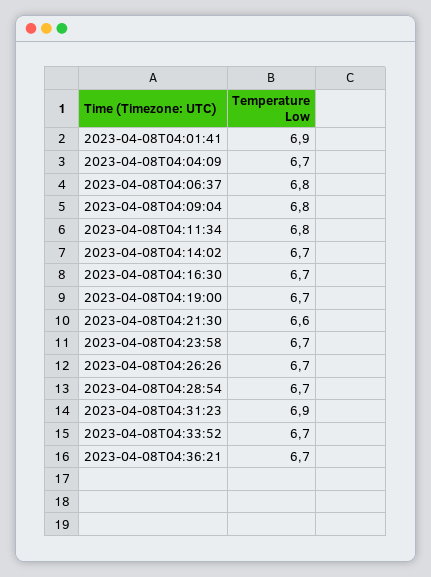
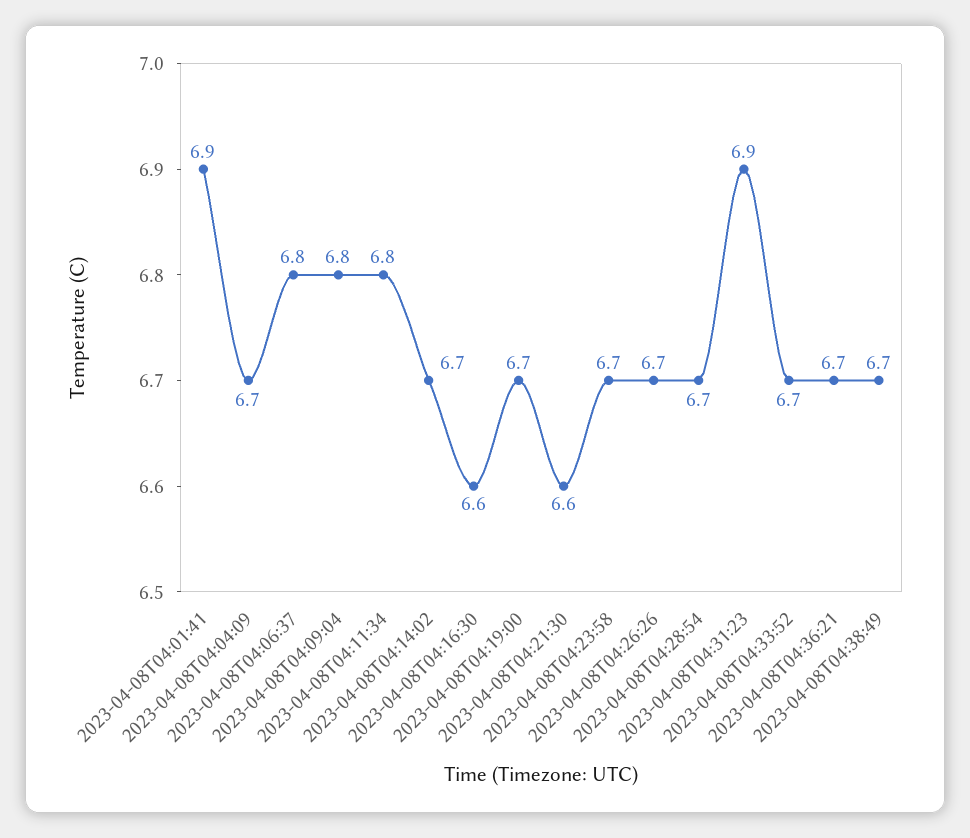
2023-04-08T04:16:30: 6.7 -> 6.6
2023-04-08T04:38:49: none -> 6.7

